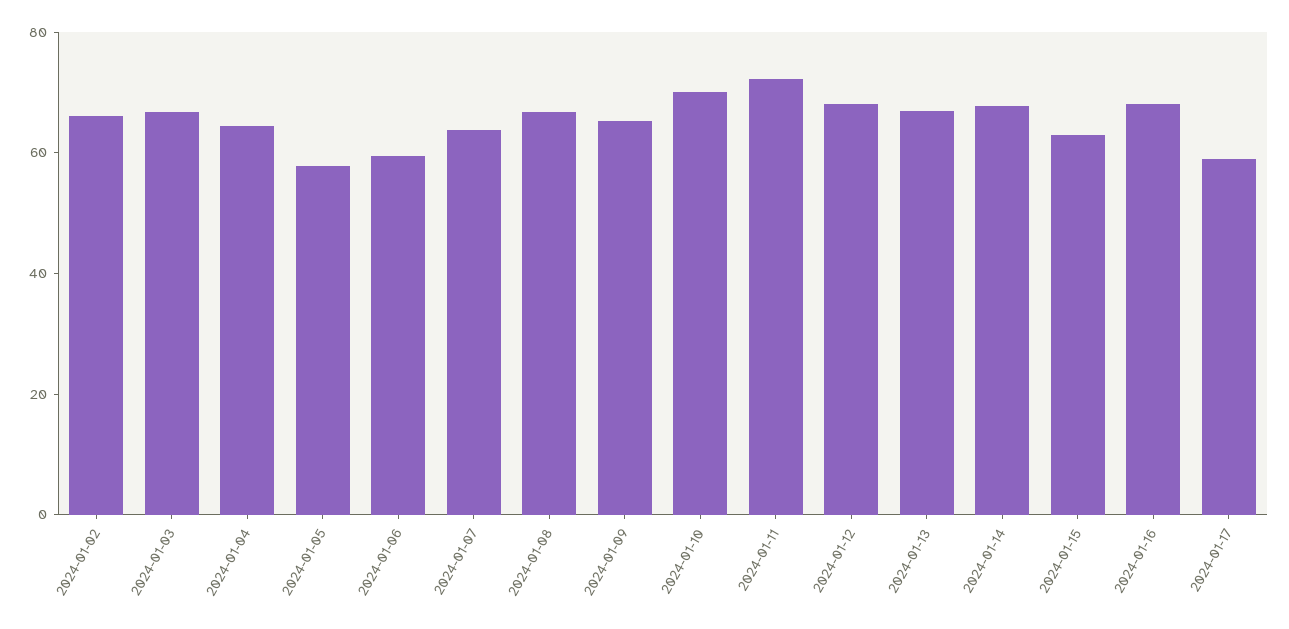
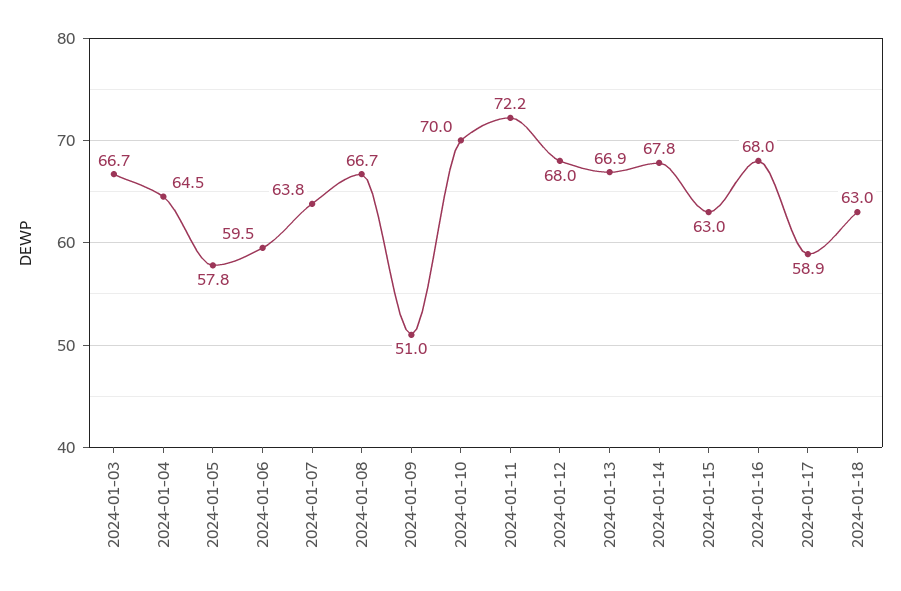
2024-01-02: 65 -> none
2024-01-09: 65 -> 51
2024-01-18: none -> 63

